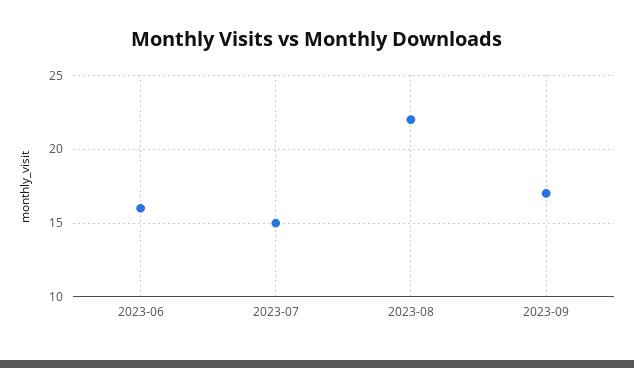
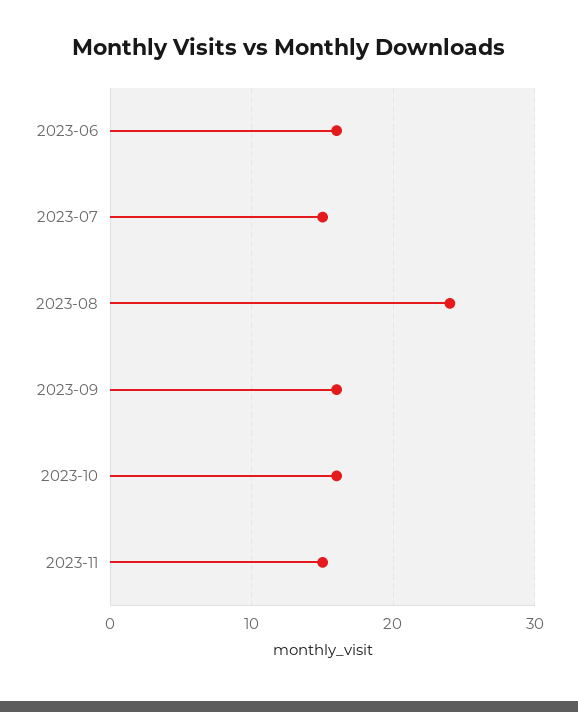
2023-08: 22 -> 24
2023-09: 17 -> 16
2023-10: none -> 16
2023-11: none -> 15

